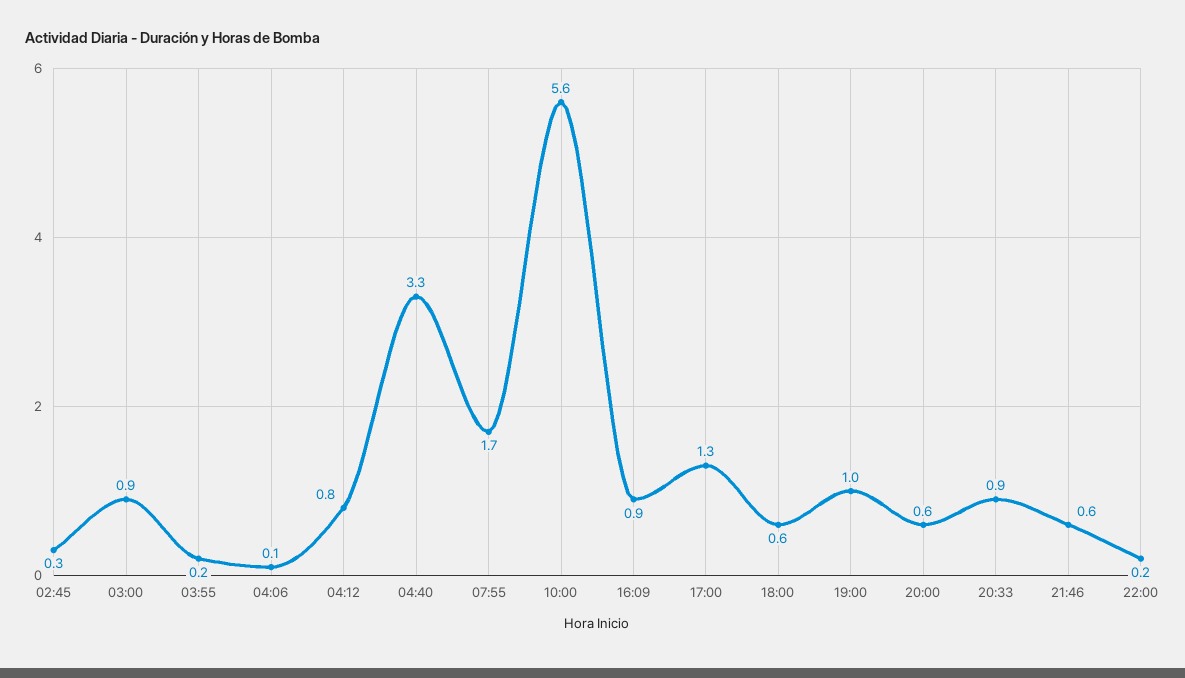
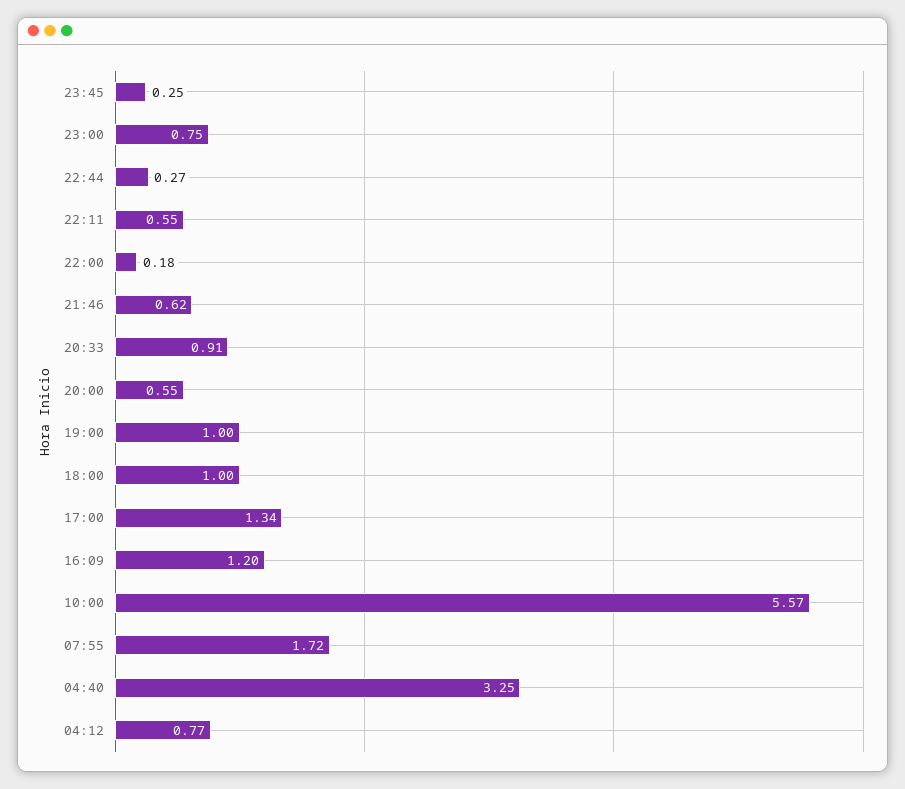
02:45: 0.3 -> none
03:00: 0.9 -> none
03:55: 0.2 -> none
04:06: 0.1 -> none
16:09: 0.9 -> 1.2
18:00: 0.6 -> 1
23:45: none -> 0.25
23:00: none -> 0.75
22:44: none -> 0.27
22:11: none -> 0.55

